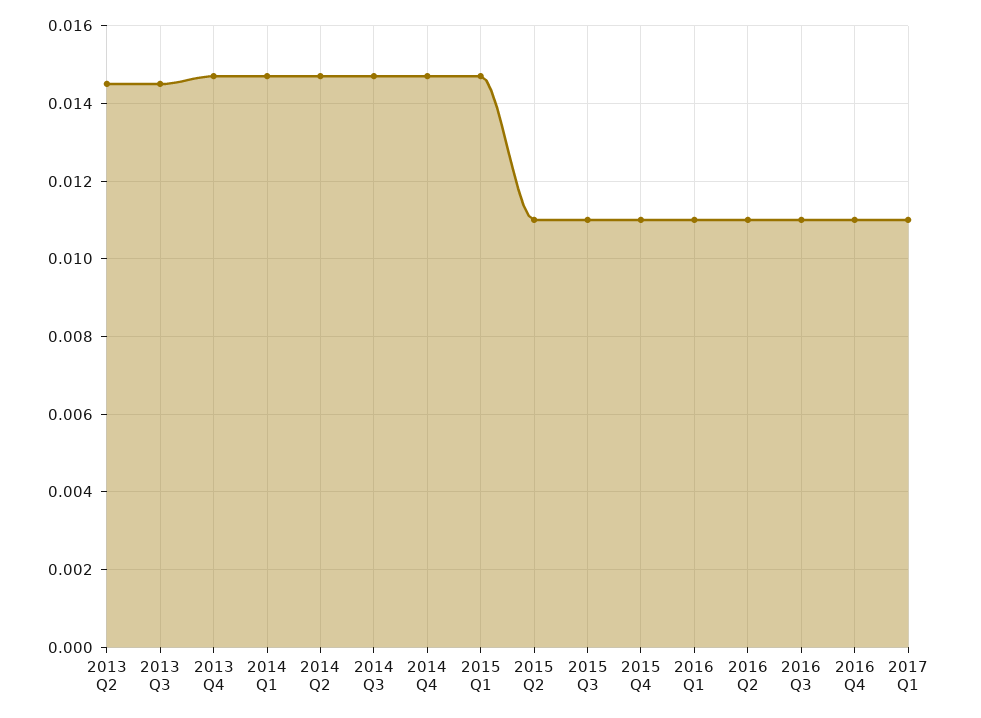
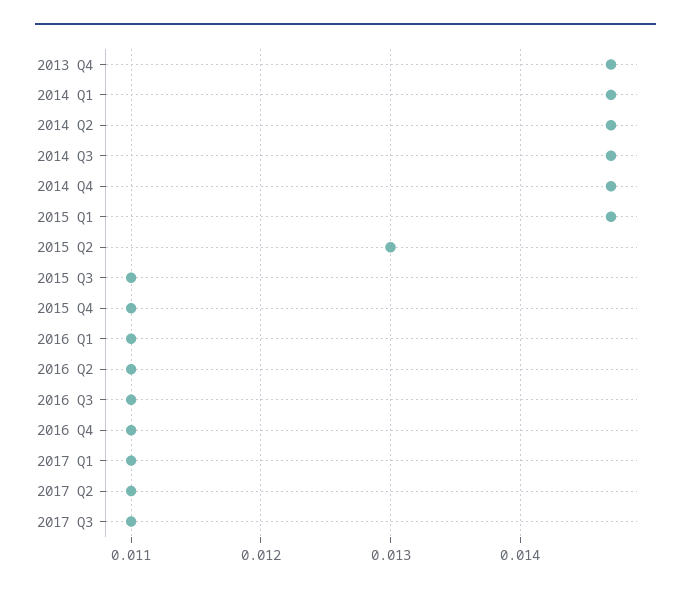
2013 Q2: 0.0145 -> none
2013 Q3: 0.0145 -> none
2015 Q2: 0.011 -> 0.013
2017 Q2: none -> 0.011
2017 Q3: none -> 0.011

